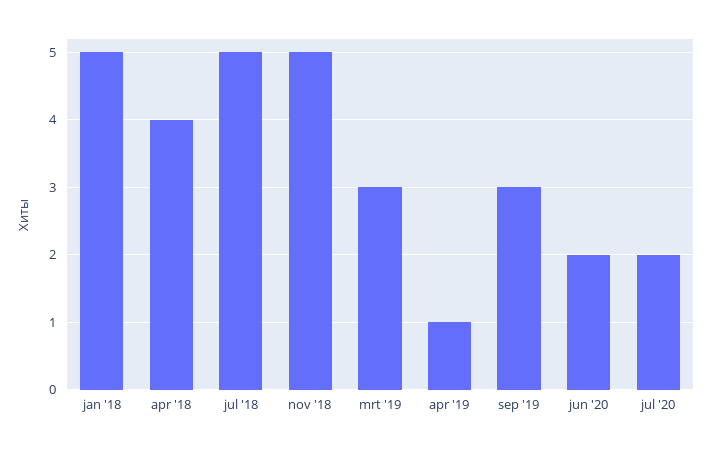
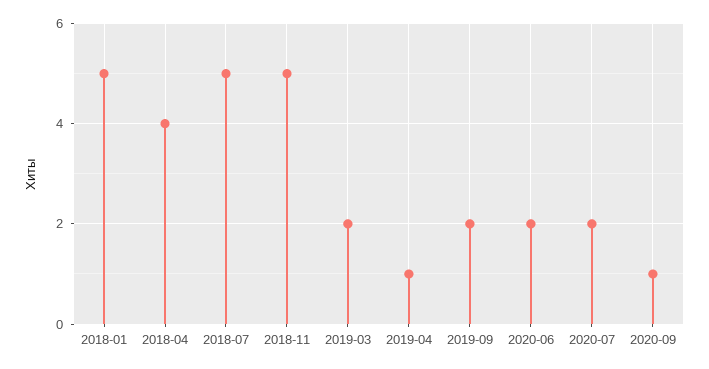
mrt '19: 3 -> 2
sep '19: 3 -> 2
2020-09: none -> 1

